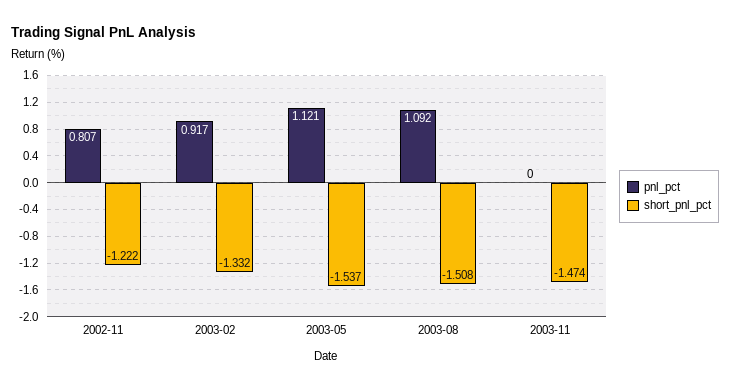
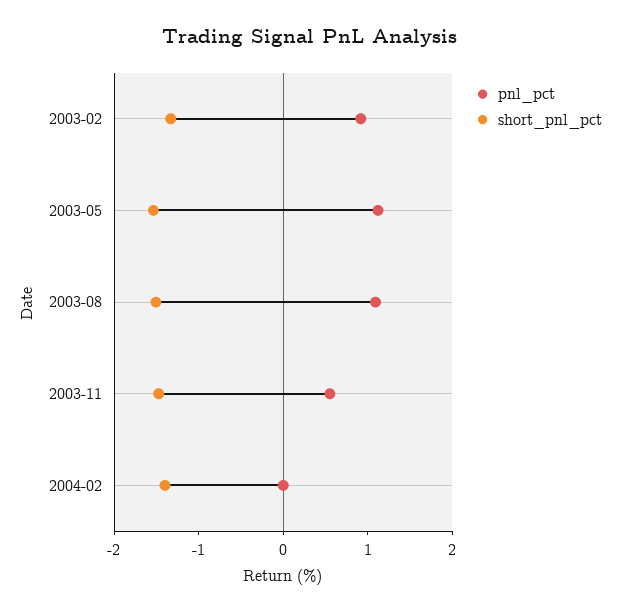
pnl_pct, 2002-11: 0.807 -> none
short_pnl_pct, 2002-11: -1.222 -> none
pnl_pct, 2003-11: 0 -> 0.6
pnl_pct, 2004-02: none -> 0
short_pnl_pct, 2004-02: none -> -1.4

